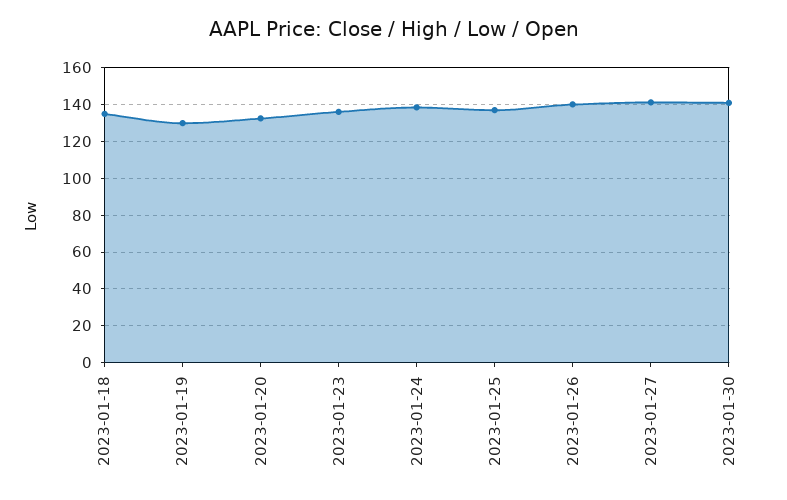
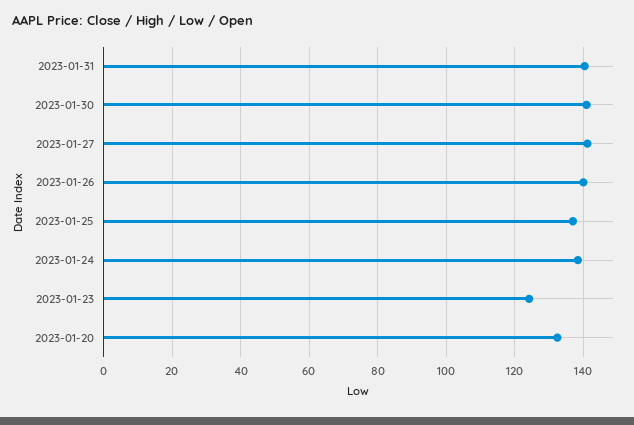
2023-01-18: 135 -> none
2023-01-19: 130 -> none
2023-01-23: 135 -> 124
2023-01-31: none -> 140

